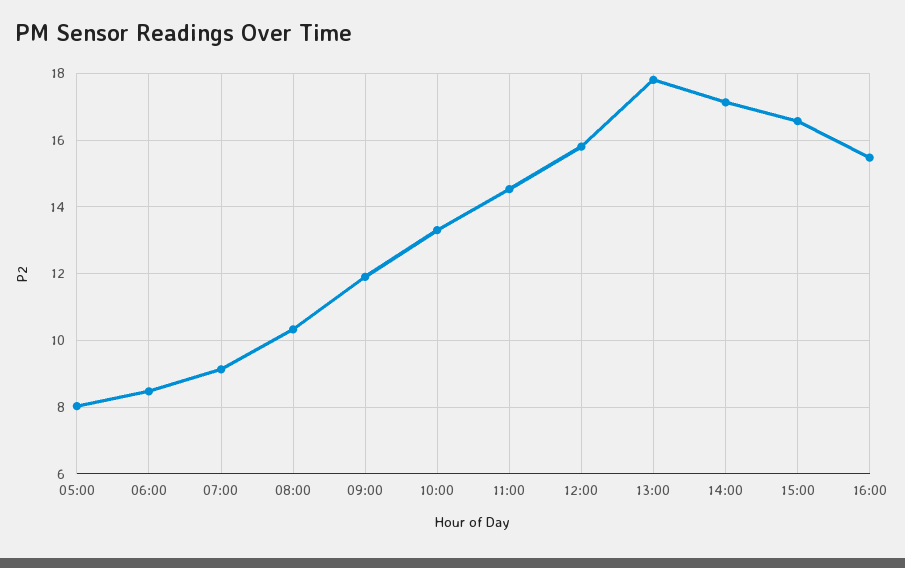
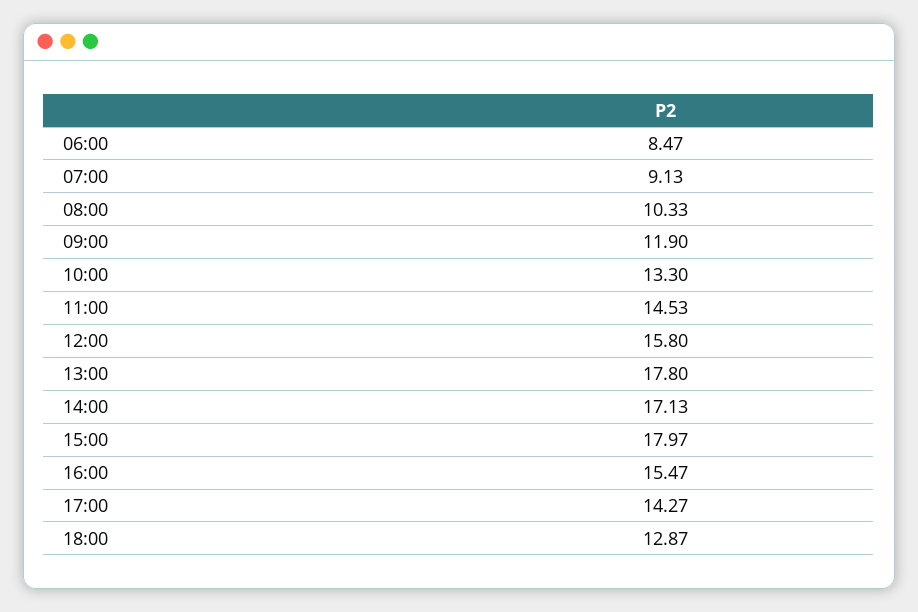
05:00: 8 -> none
15:00: 16.6 -> 17.97
17:00: none -> 14.27
18:00: none -> 12.87

